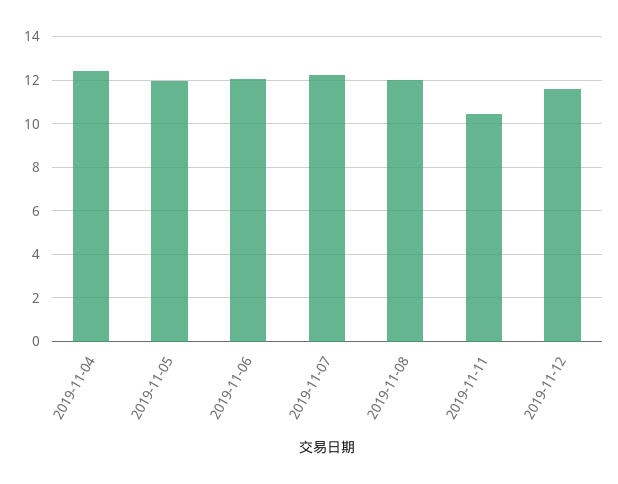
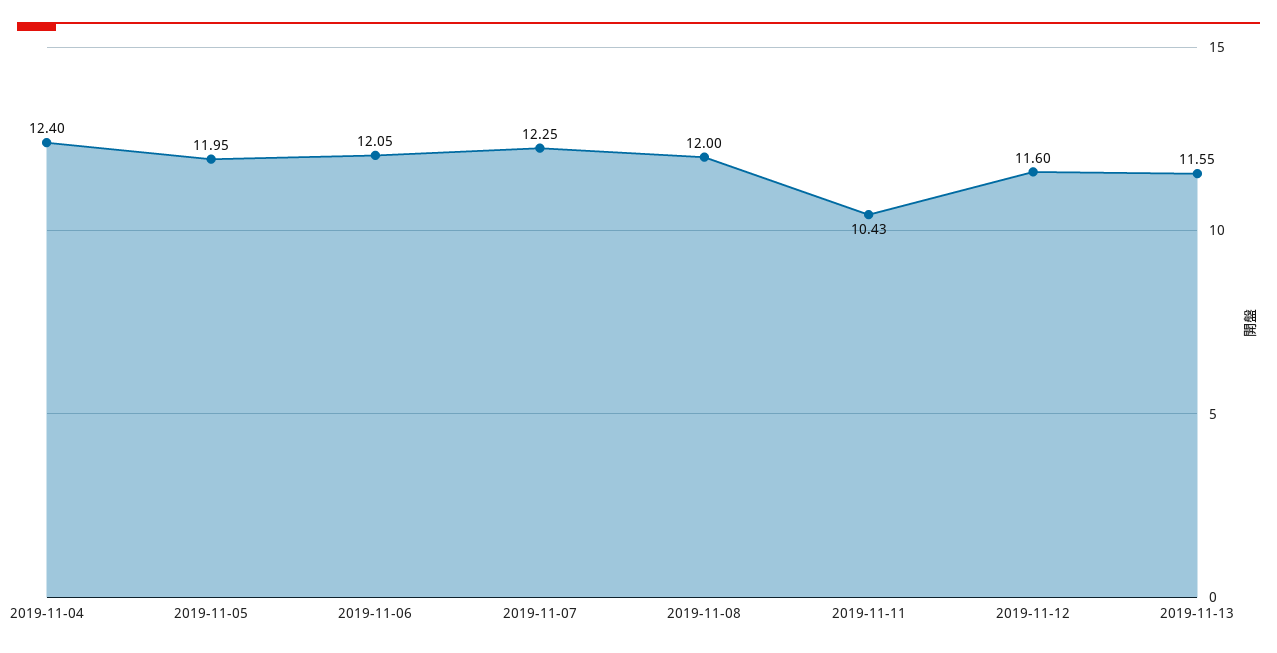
2019-11-13: none -> 11.55

